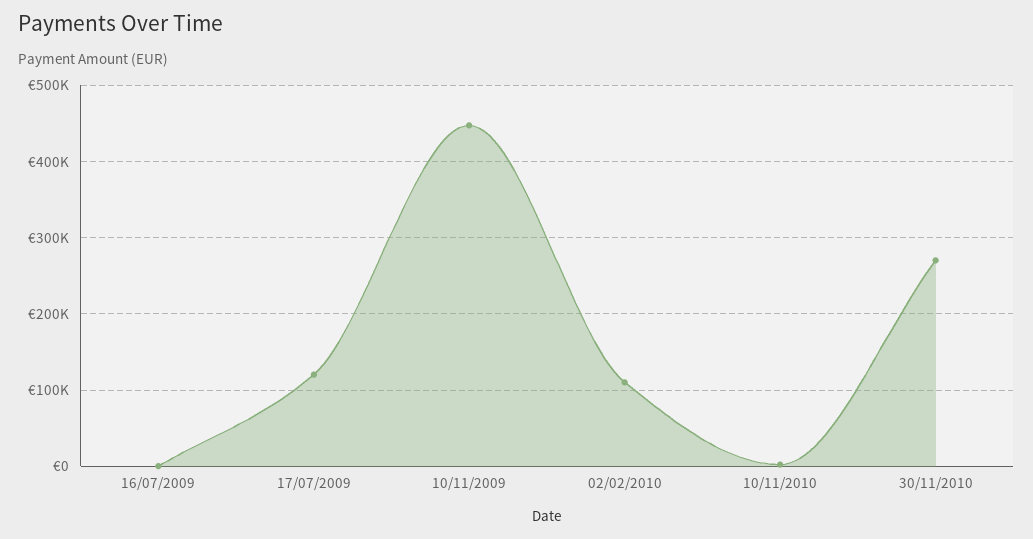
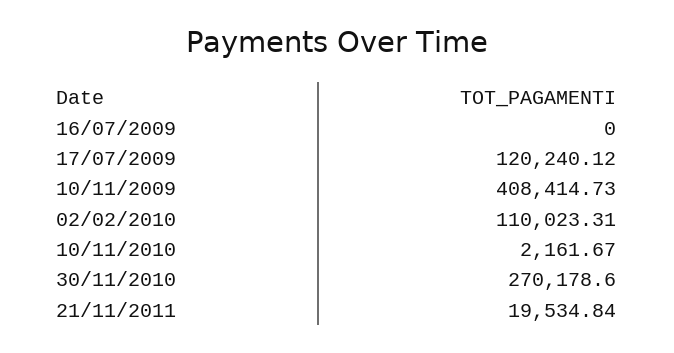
10/11/2009: 450000 -> 408414.73
21/11/2011: none -> 19534.84

